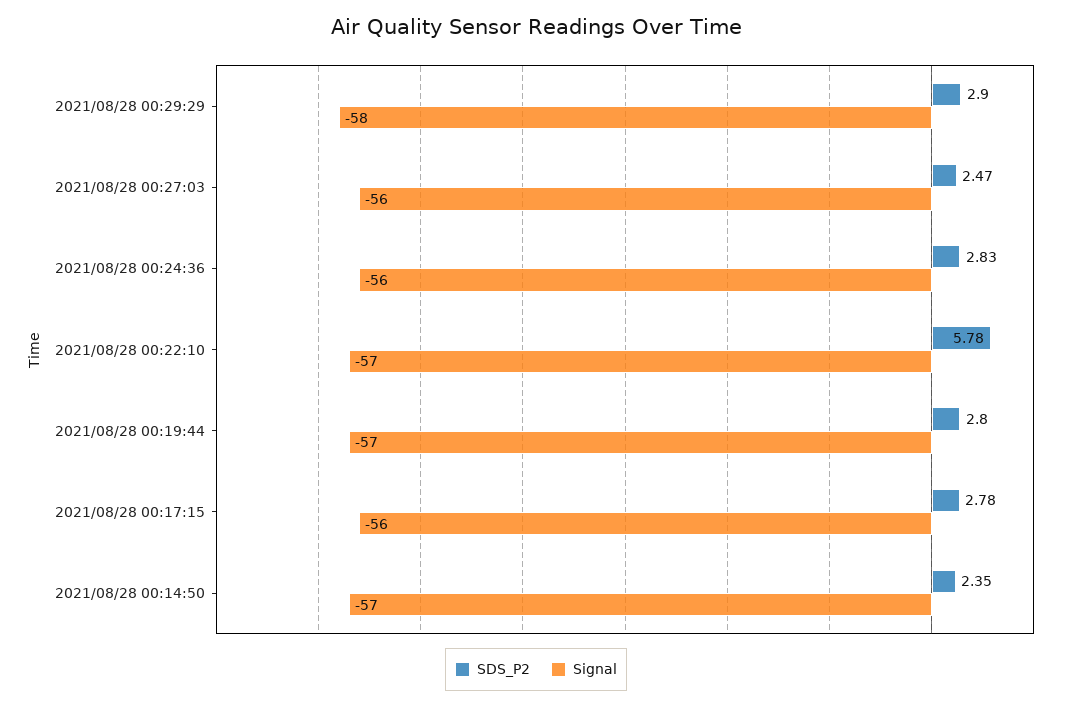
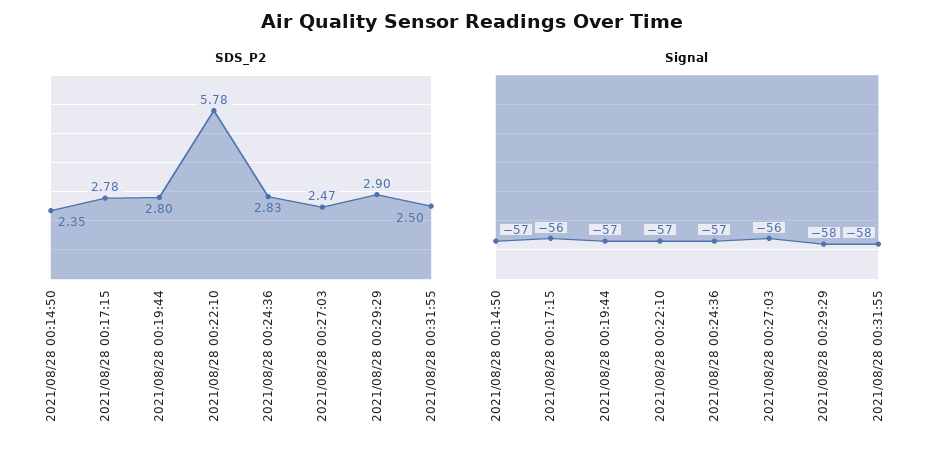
Signal, 2021/08/28 00:24:36: -56 -> -57
SDS_P2, 2021/08/28 00:31:55: none -> 2.5
Signal, 2021/08/28 00:31:55: none -> -58

